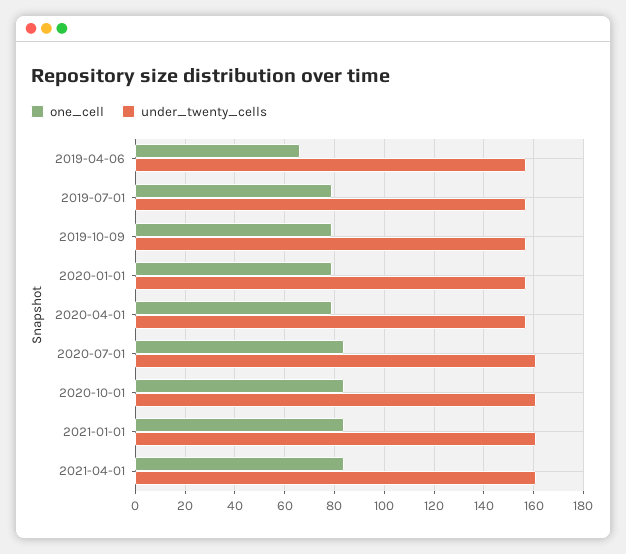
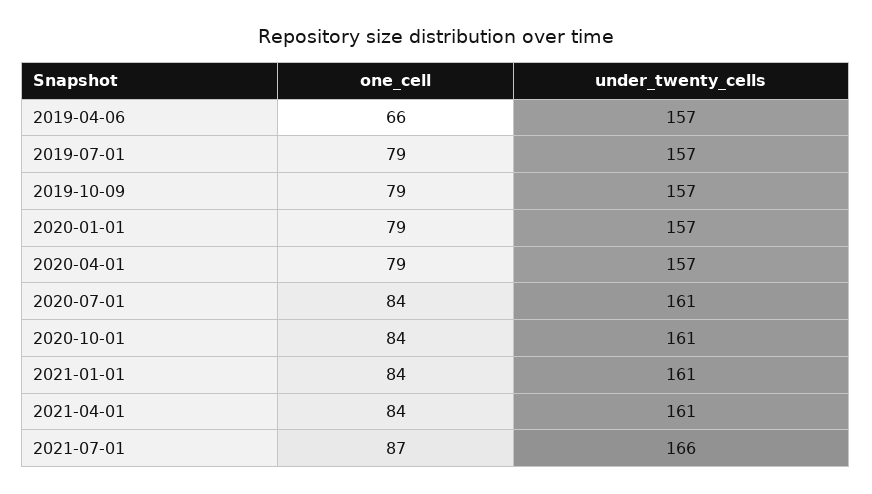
one_cell, 2021-07-01: none -> 87
under_twenty_cells, 2021-07-01: none -> 166

